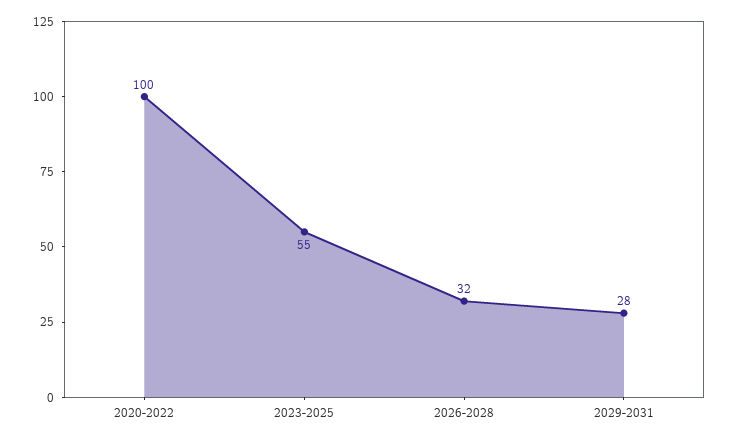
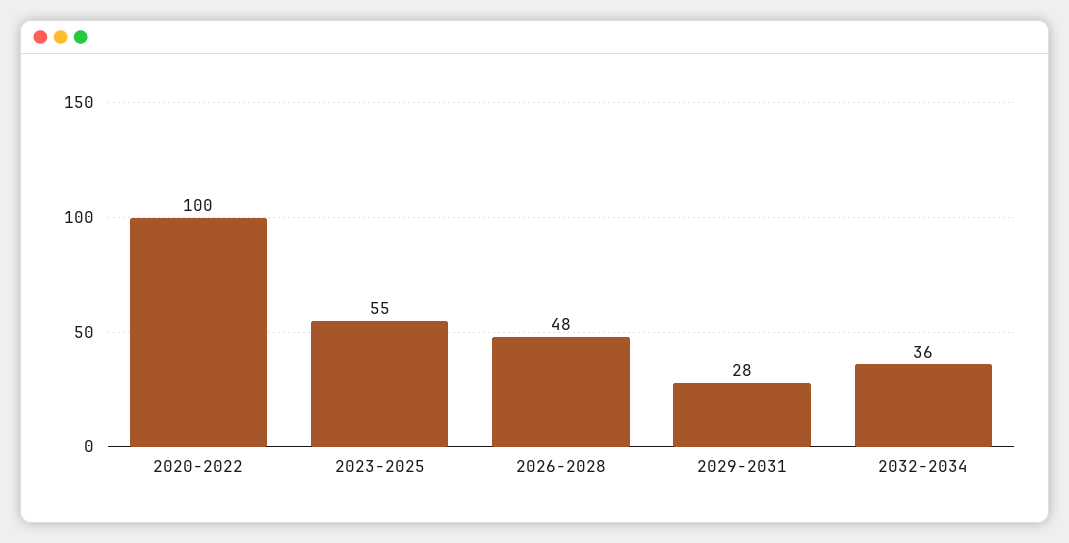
2026-2028: 32 -> 48
2032-2034: none -> 36

